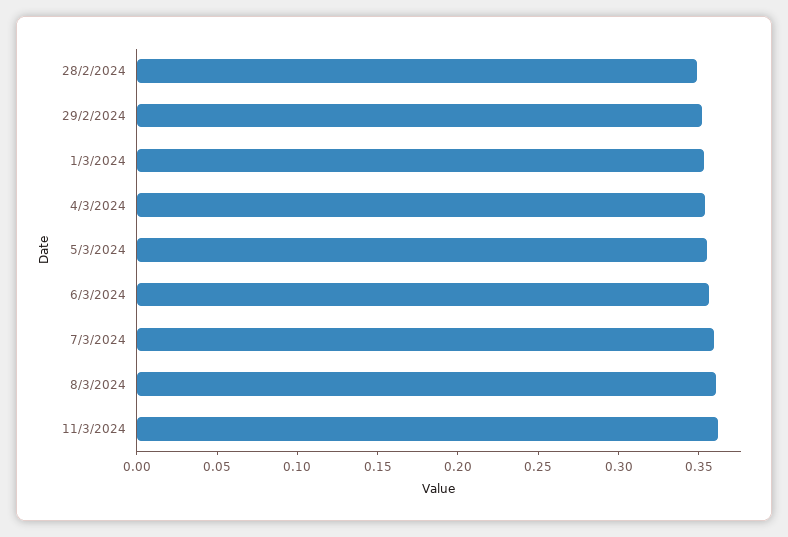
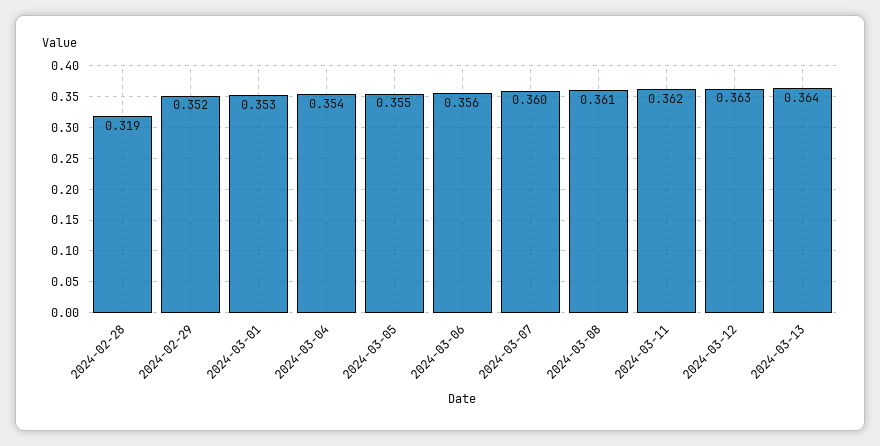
28/2/2024: 0.35 -> 0.319
2024-03-12: none -> 0.363
2024-03-13: none -> 0.364

